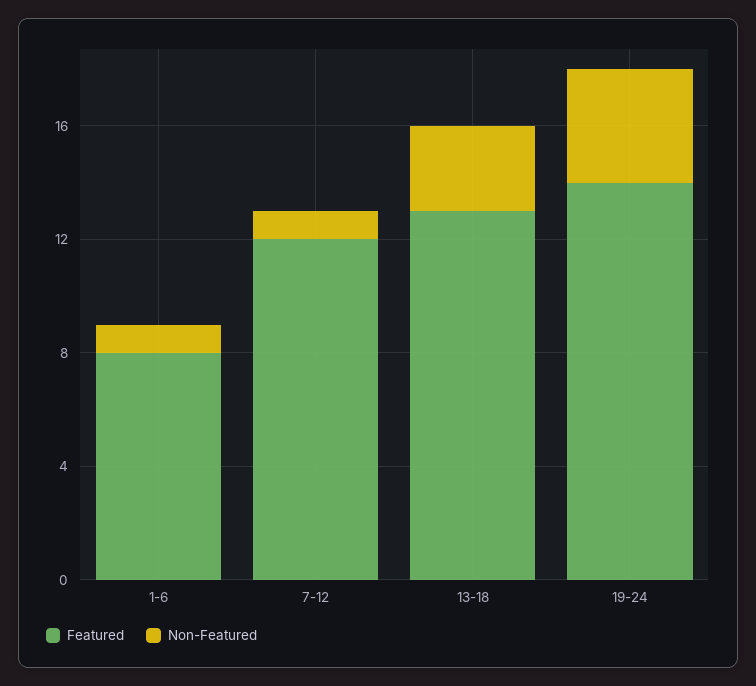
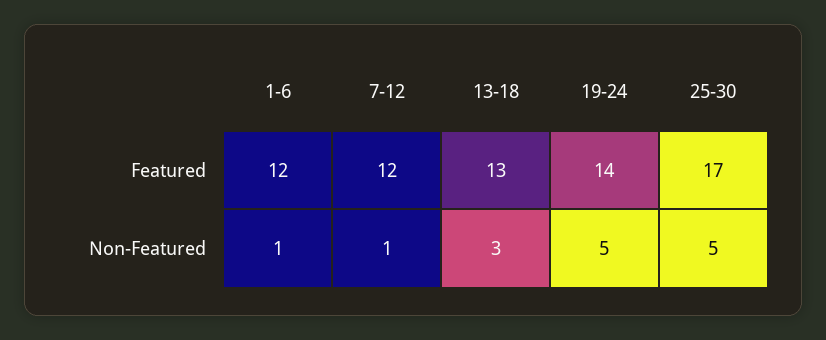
Featured, 1-6: 8 -> 12
Non-Featured, 19-24: 4 -> 5
Featured, 25-30: none -> 17
Non-Featured, 25-30: none -> 5

